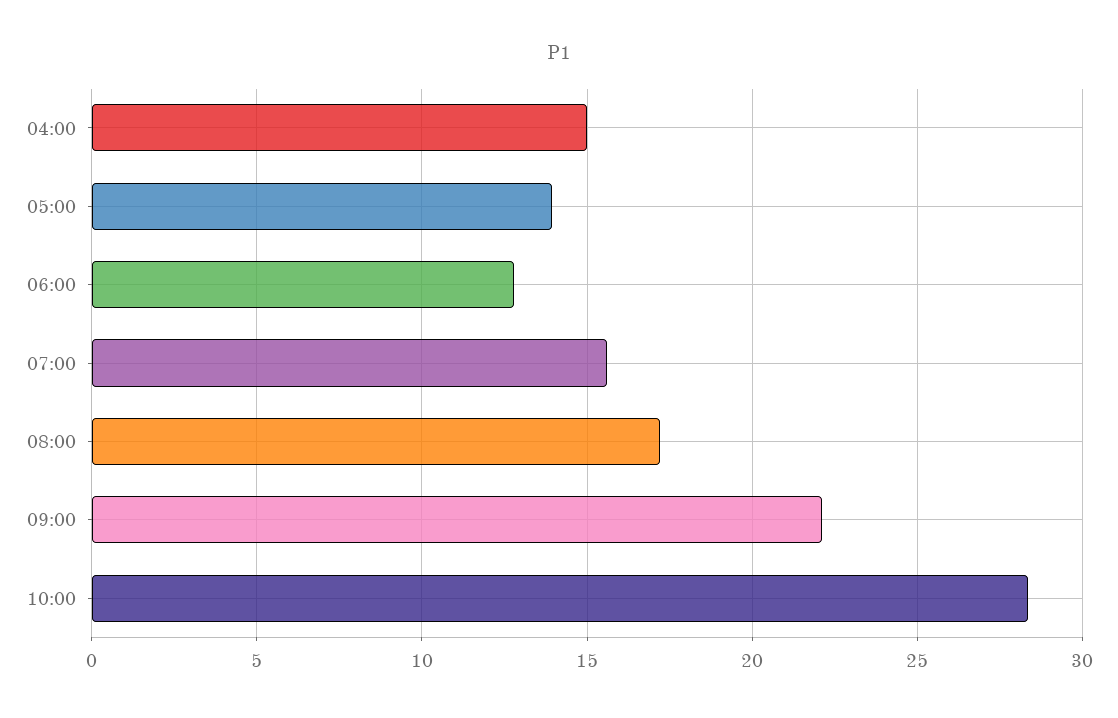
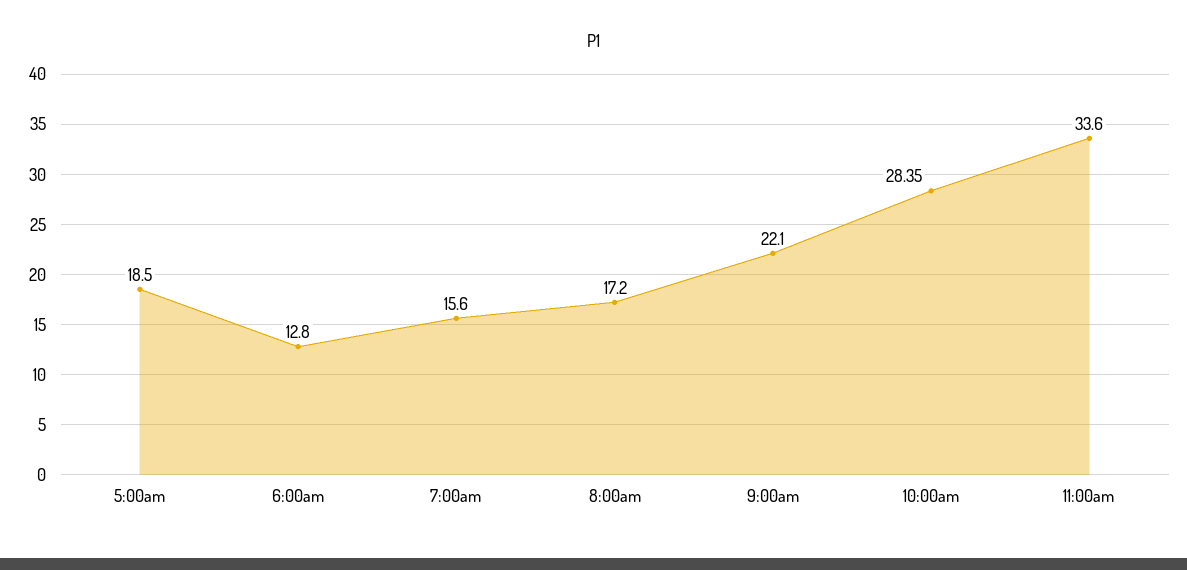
04:00: 15 -> none
05:00: 14 -> 18.5
11:00am: none -> 33.6

